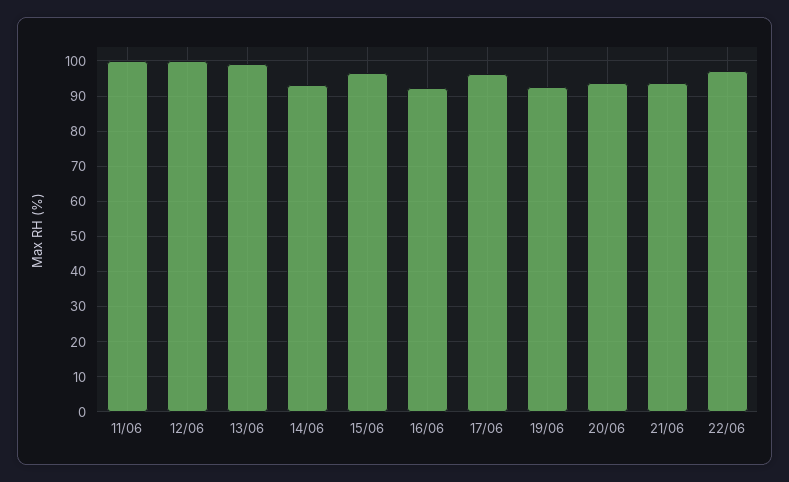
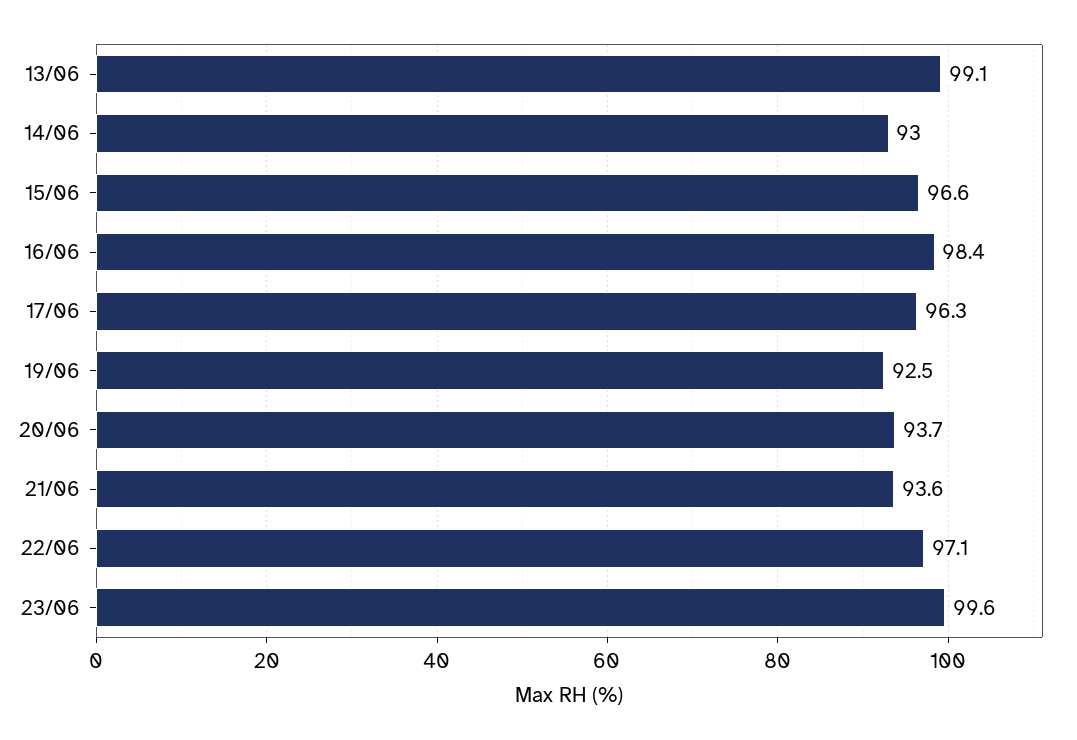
11/06: 100 -> none
12/06: 100 -> none
16/06: 92 -> 98.4
23/06: none -> 99.6

